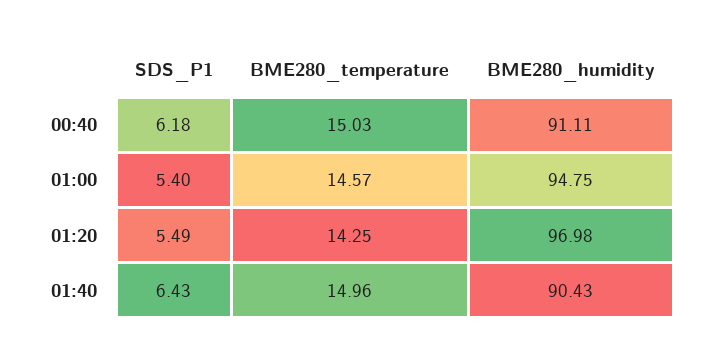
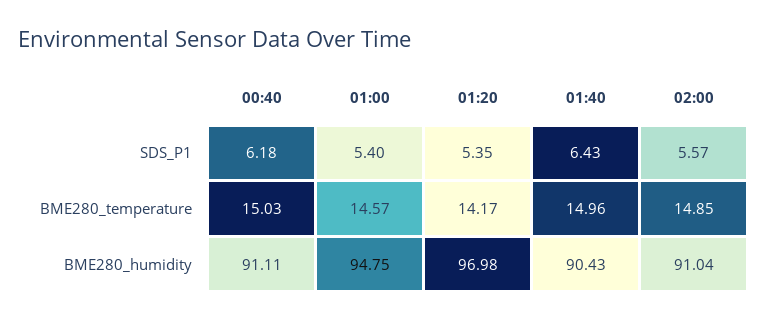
SDS_P1, 01:20: 5.49 -> 5.35
BME280_temperature, 01:20: 14.25 -> 14.17
SDS_P1, 02:00: none -> 5.57
BME280_temperature, 02:00: none -> 14.85
BME280_humidity, 02:00: none -> 91.04

